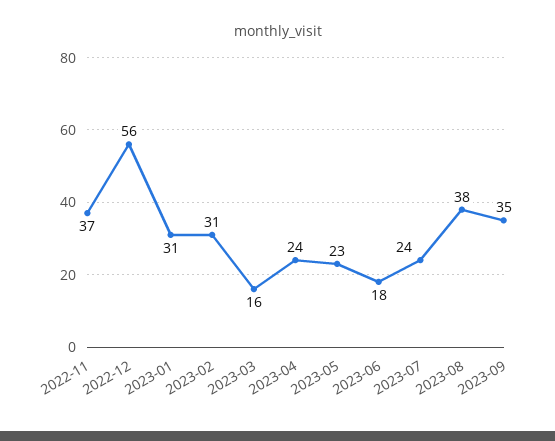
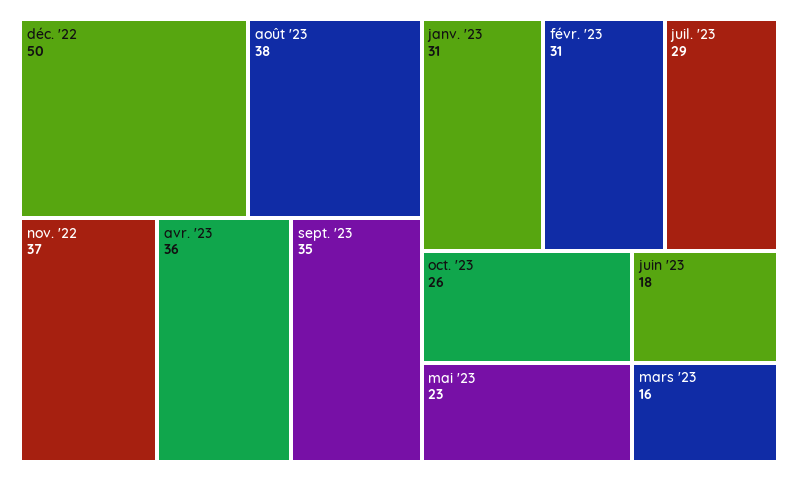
2022-12: 56 -> 50
2023-04: 24 -> 36
2023-07: 24 -> 29
oct. '23: none -> 26

